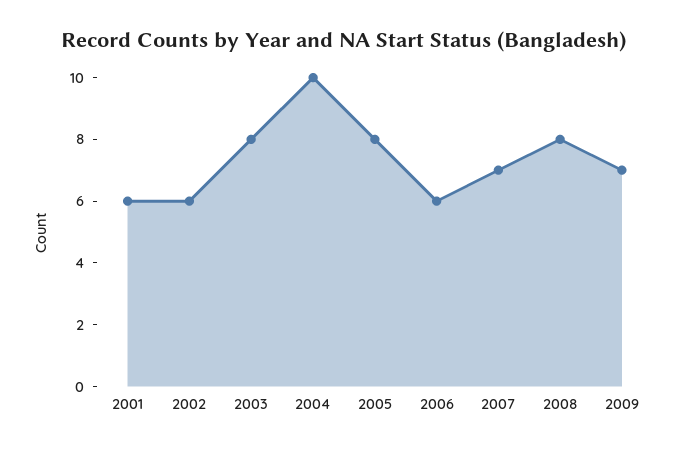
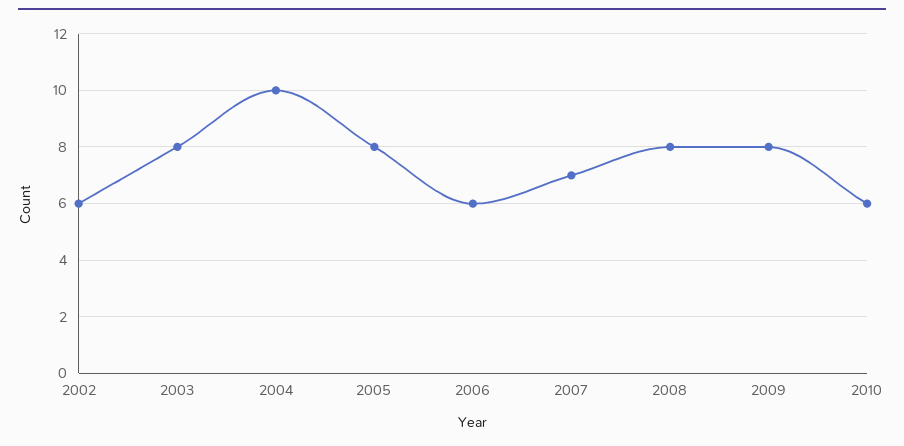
2001: 6 -> none
2009: 7 -> 8
2010: none -> 6

